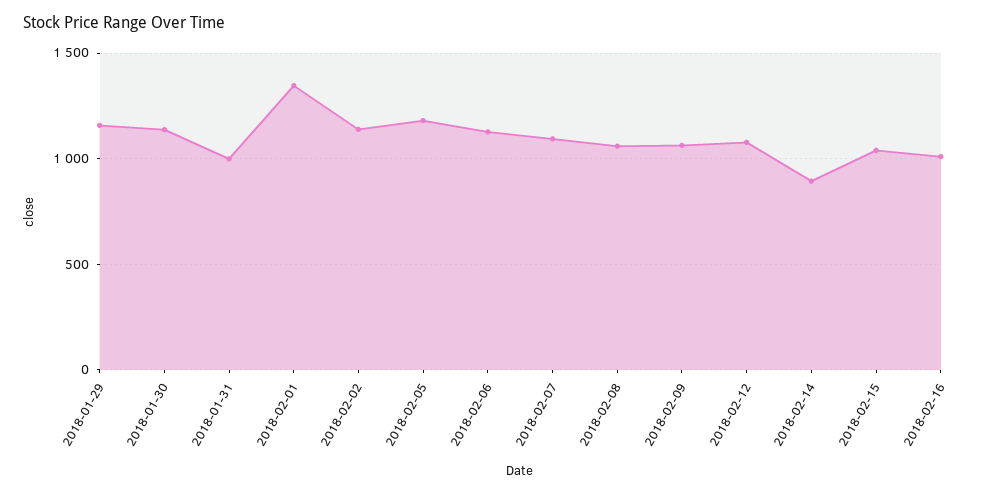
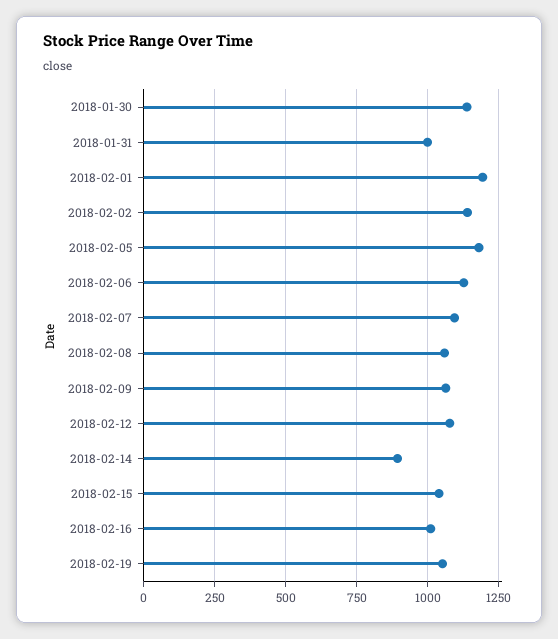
2018-01-29: 1150 -> none
2018-02-01: 1350 -> 1200
2018-02-19: none -> 1050

